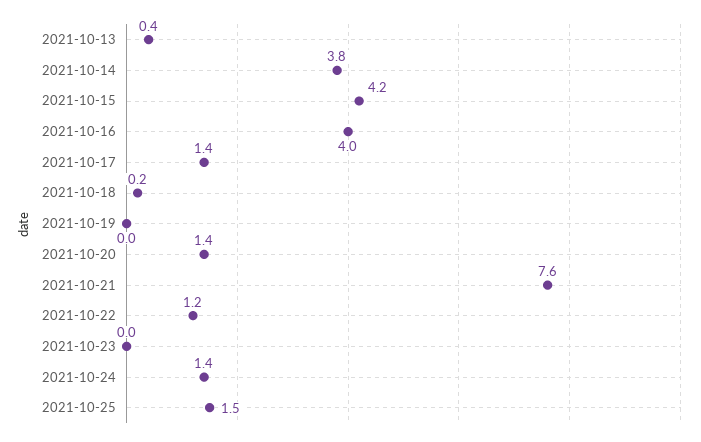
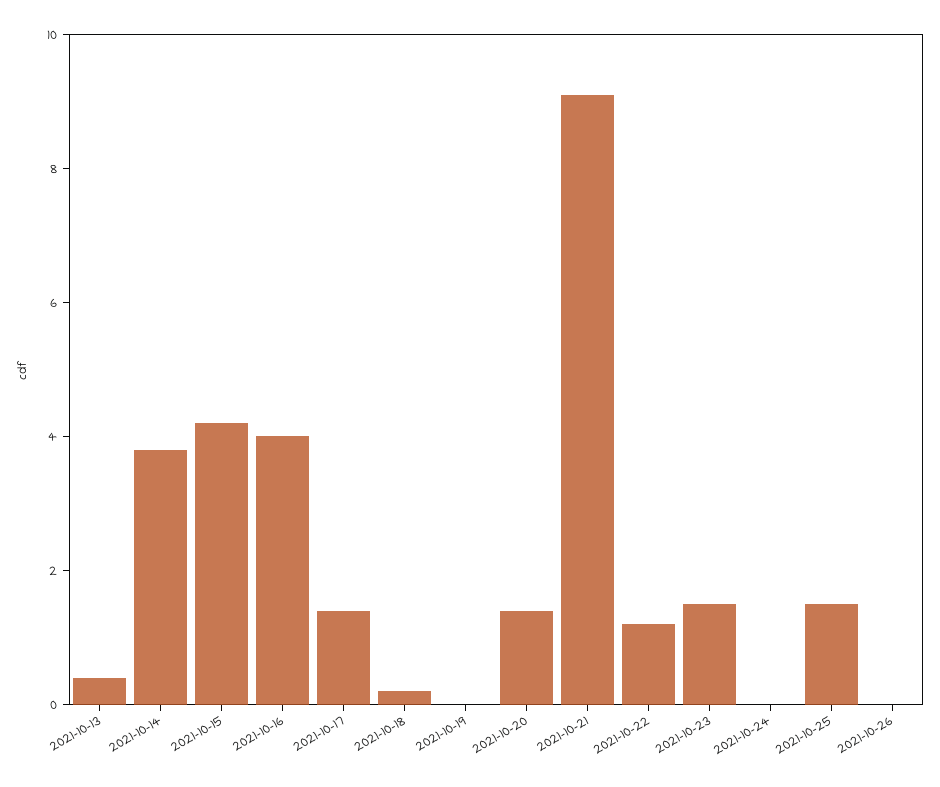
2021-10-21: 7.6 -> 9
2021-10-23: 0 -> 1.5
2021-10-24: 1.4 -> 0
2021-10-26: none -> 0

